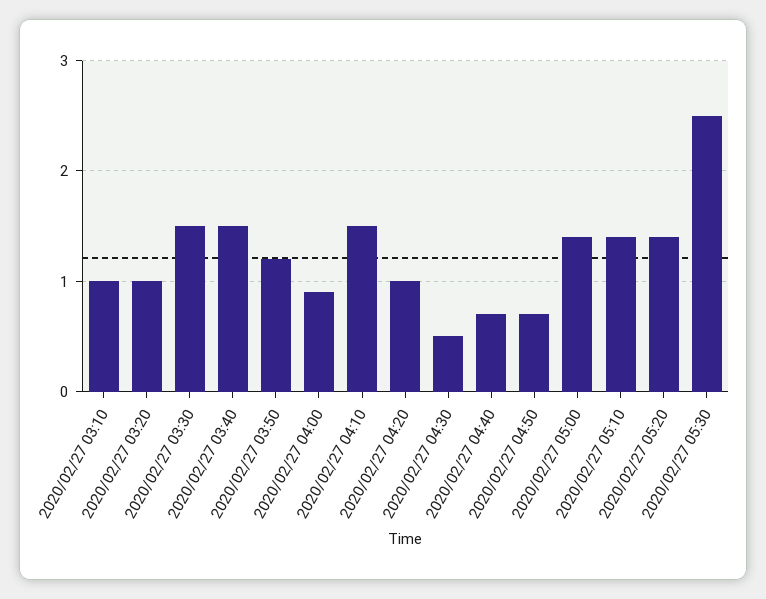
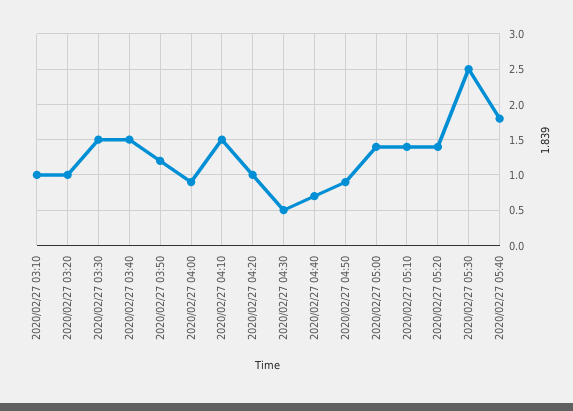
2020/02/27 04:50: 0.7 -> 0.9
2020/02/27 05:40: none -> 1.8

